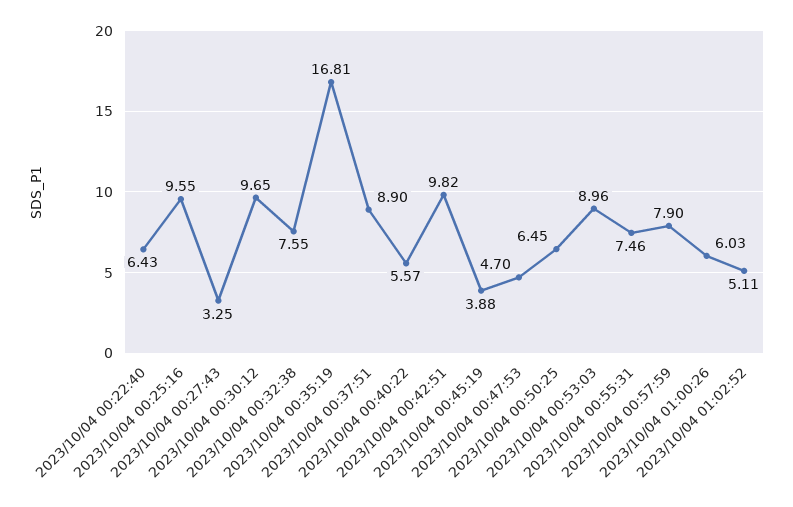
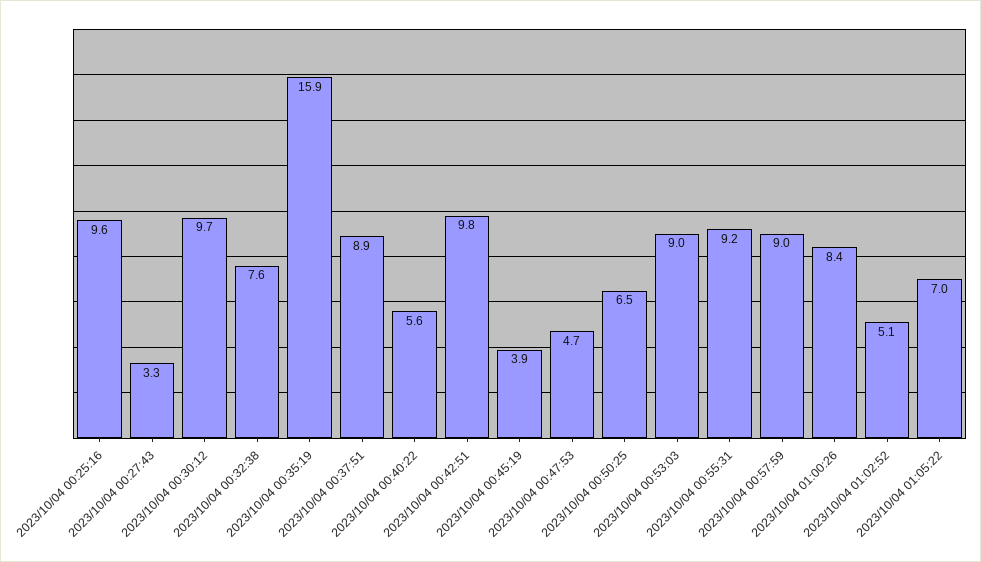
2023/10/04 00:22:40: 6.43 -> none
2023/10/04 00:35:19: 16.81 -> 15.9
2023/10/04 00:55:31: 7.46 -> 9.2
2023/10/04 00:57:59: 7.9 -> 9
2023/10/04 01:00:26: 6.03 -> 8.4
2023/10/04 01:05:22: none -> 7

